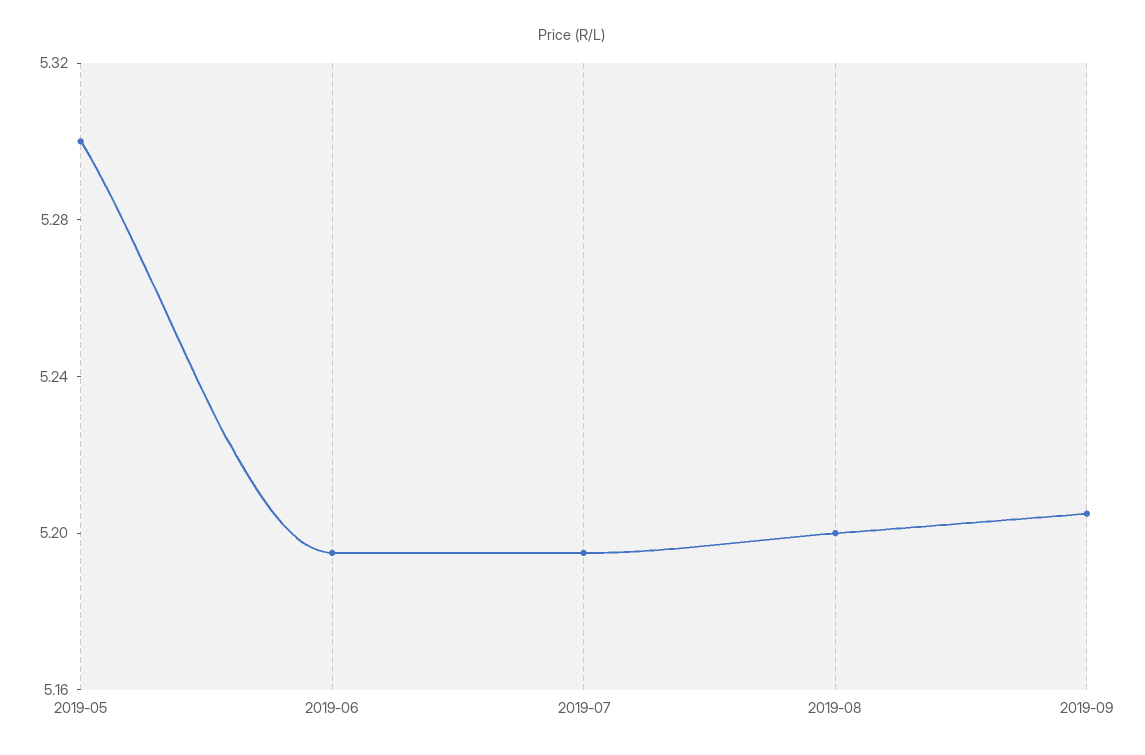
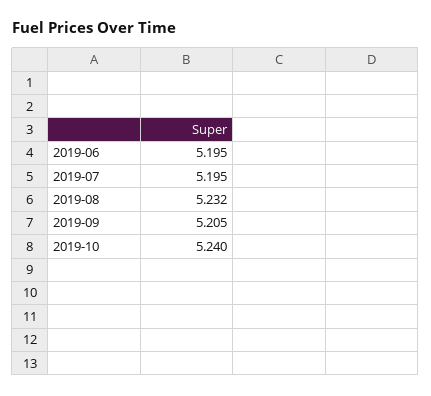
2019-05: 5.3 -> none
2019-08: 5.2 -> 5.232
2019-10: none -> 5.24

